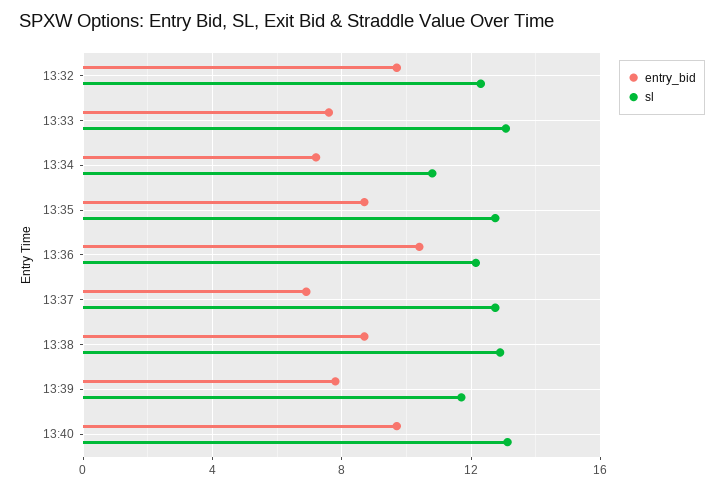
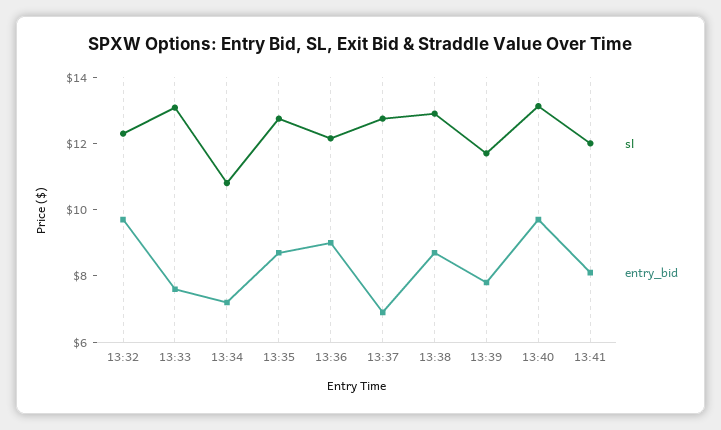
entry_bid, 13:36: 10.5 -> 9
sl, 13:41: none -> 12
entry_bid, 13:41: none -> 8

